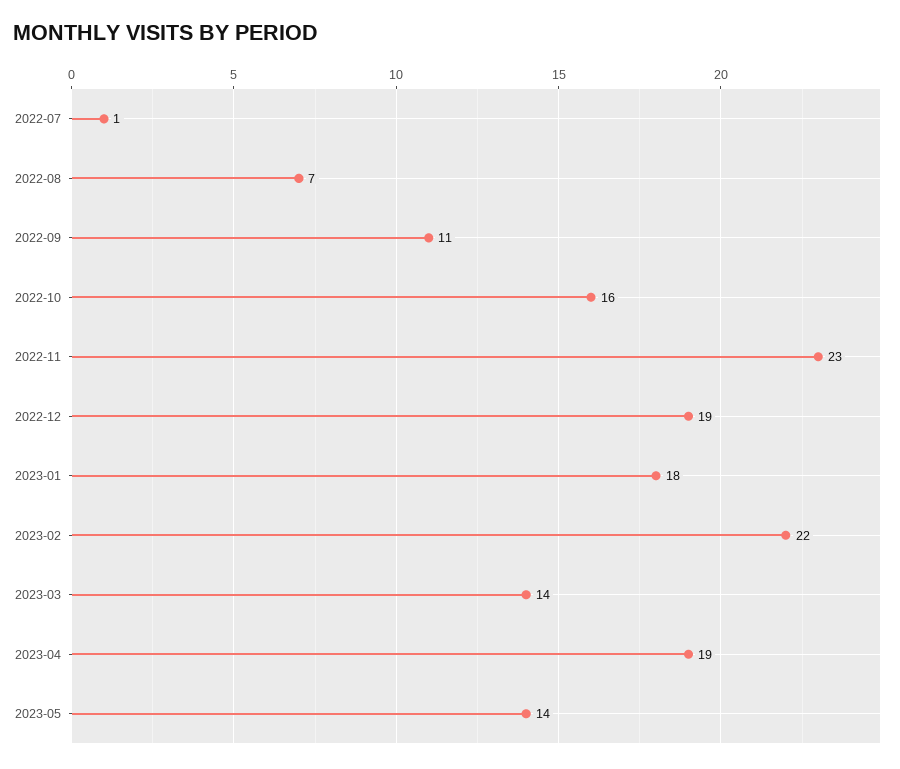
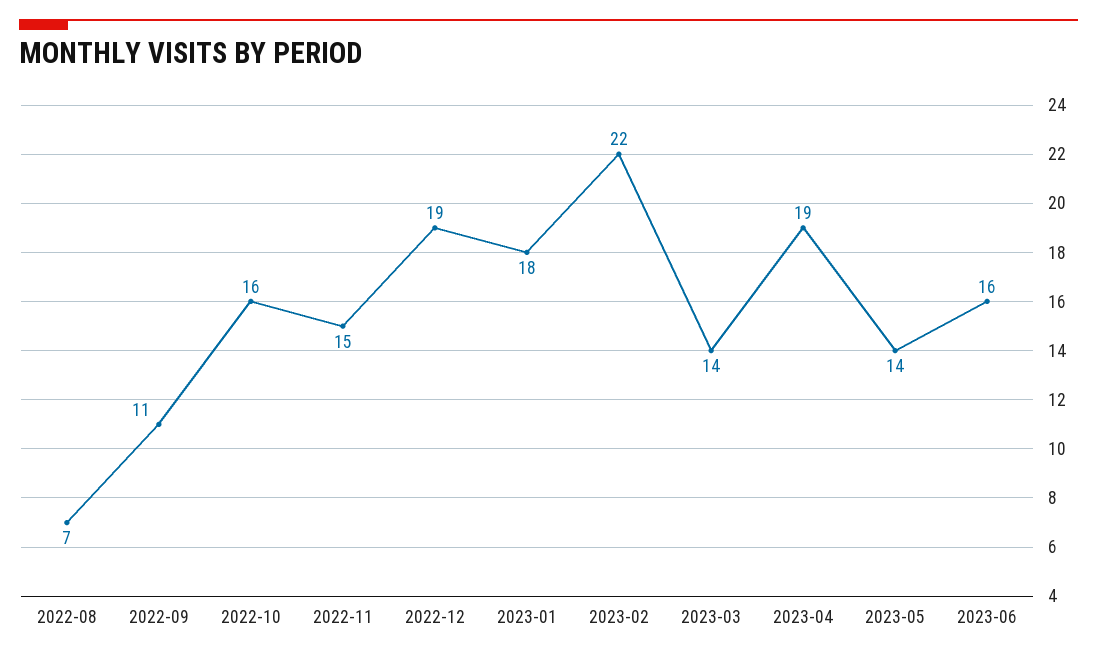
2022-07: 1 -> none
2022-11: 23 -> 15
2023-06: none -> 16

